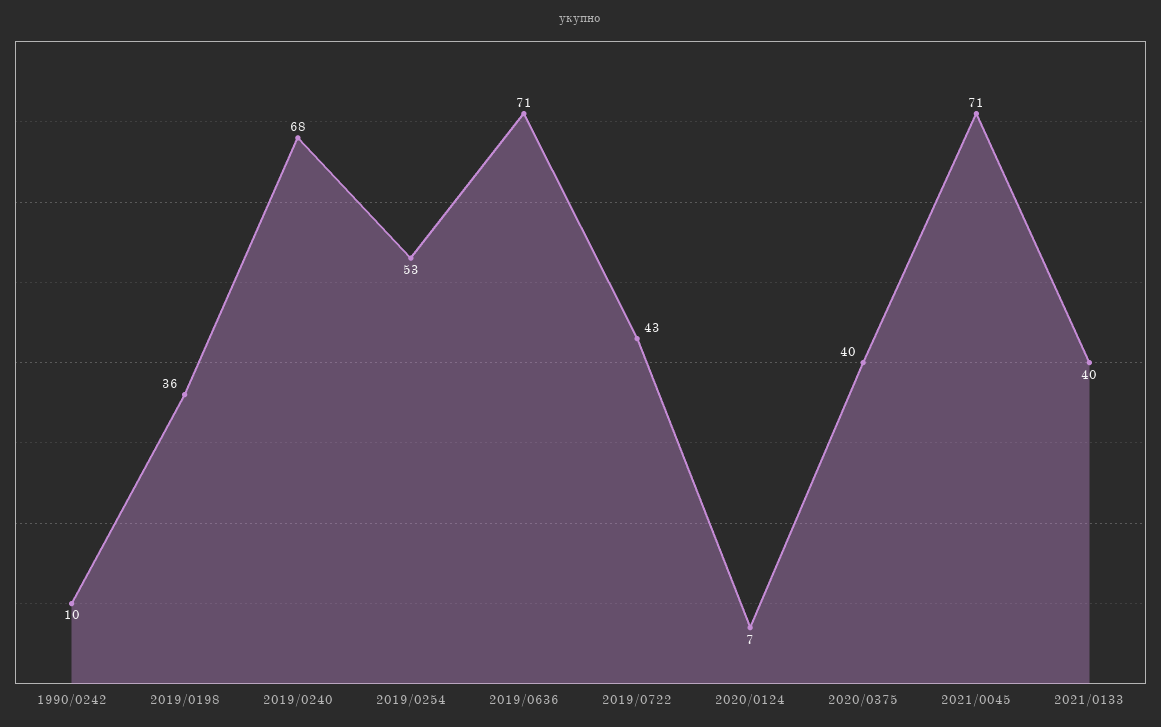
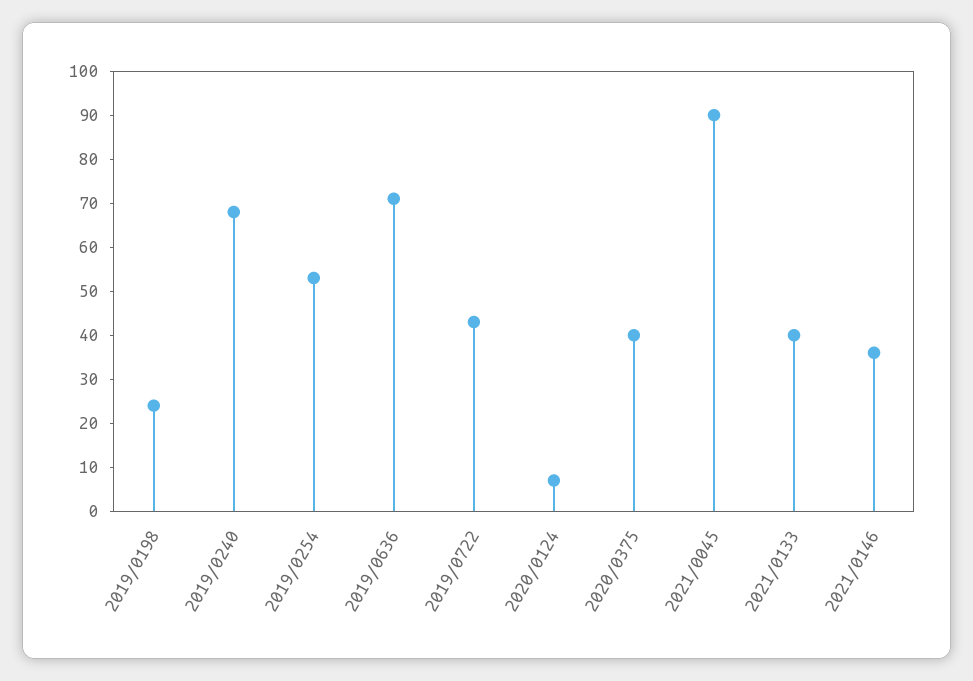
1990/0242: 10 -> none
2019/0198: 36 -> 25
2021/0045: 71 -> 90
2021/0146: none -> 35

